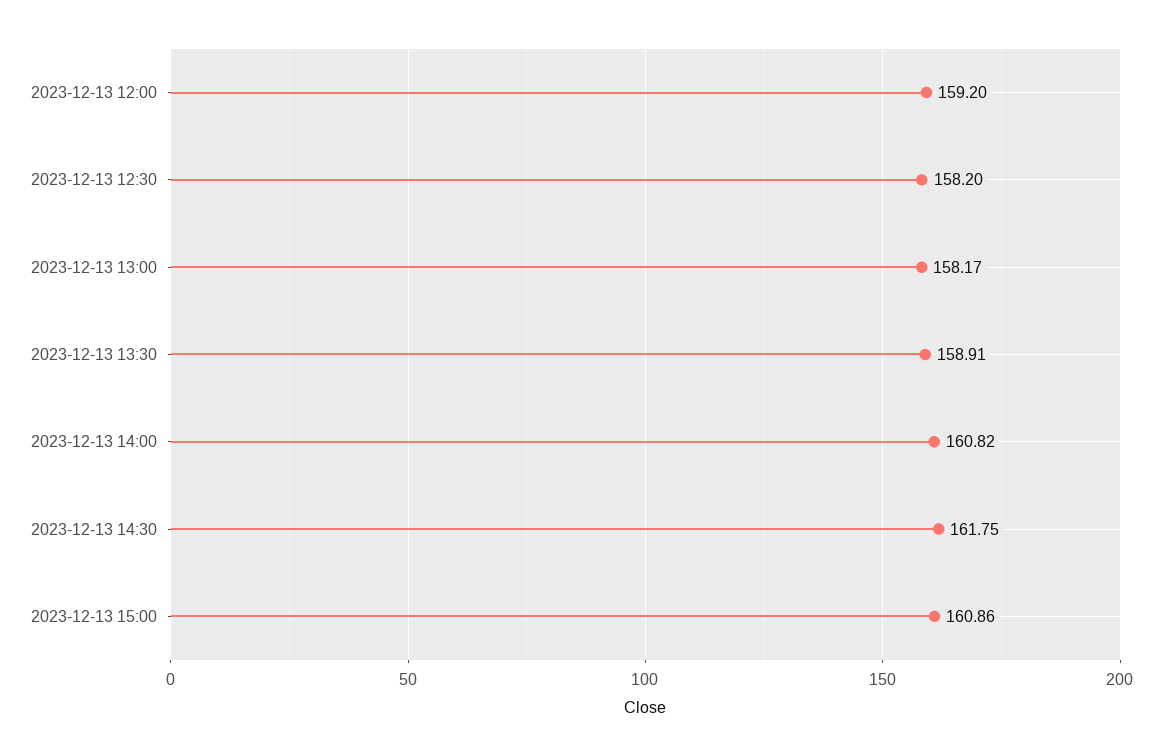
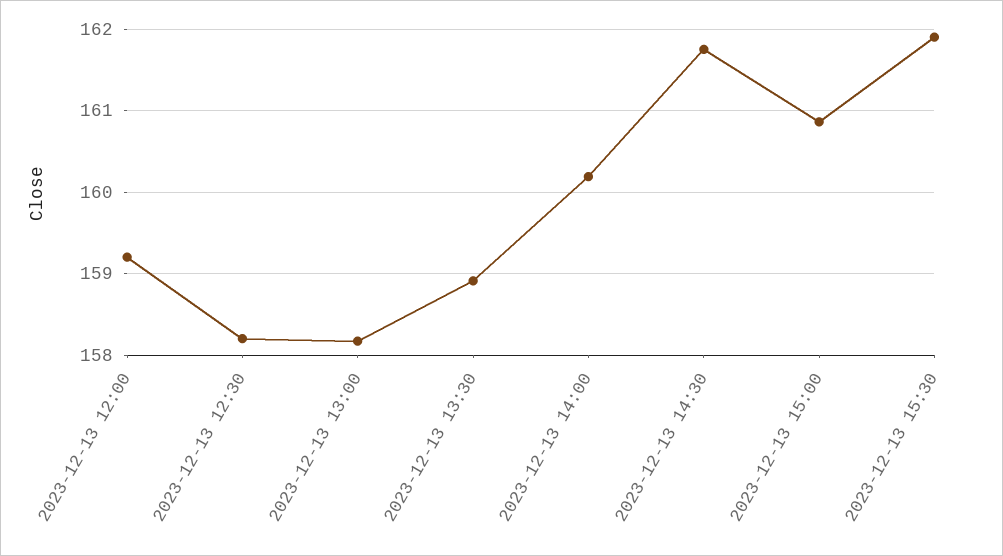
2023-12-13 14:00: 160.82 -> 160.2
2023-12-13 15:30: none -> 161.9

